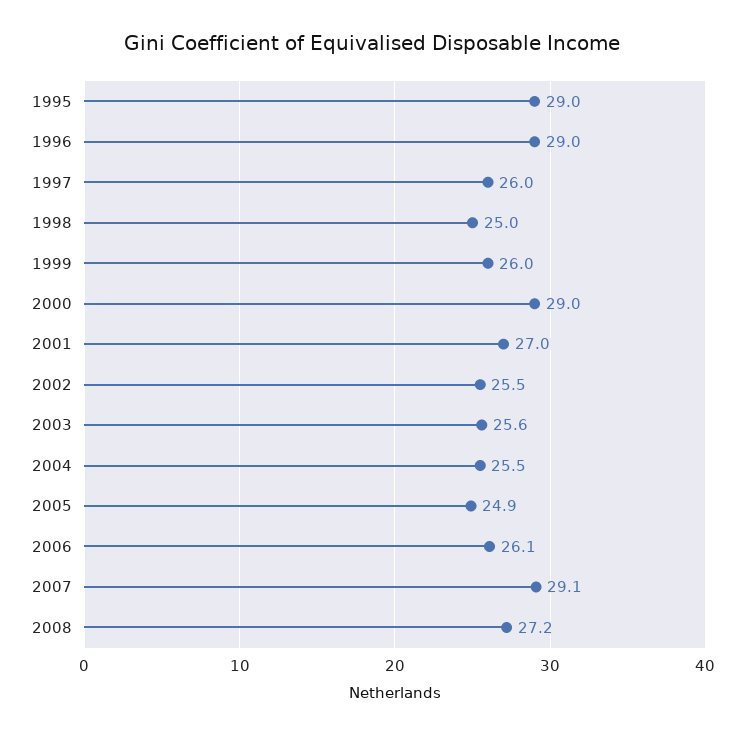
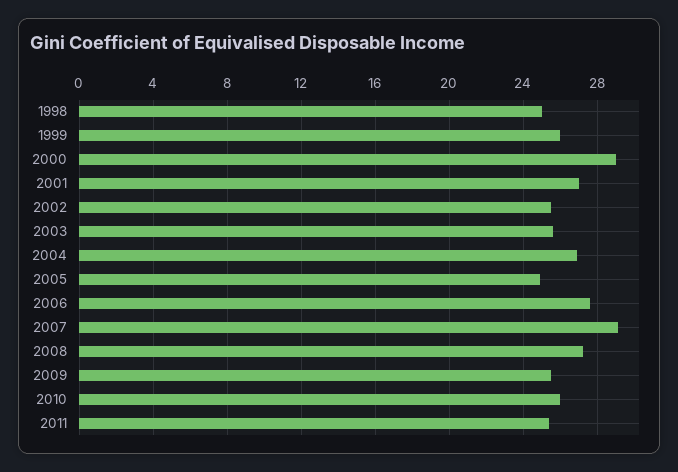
1995: 29 -> none
1996: 29 -> none
1997: 26 -> none
2004: 25.5 -> 27
2006: 26.1 -> 27.5
2009: none -> 25.5
2010: none -> 26
2011: none -> 25.5

